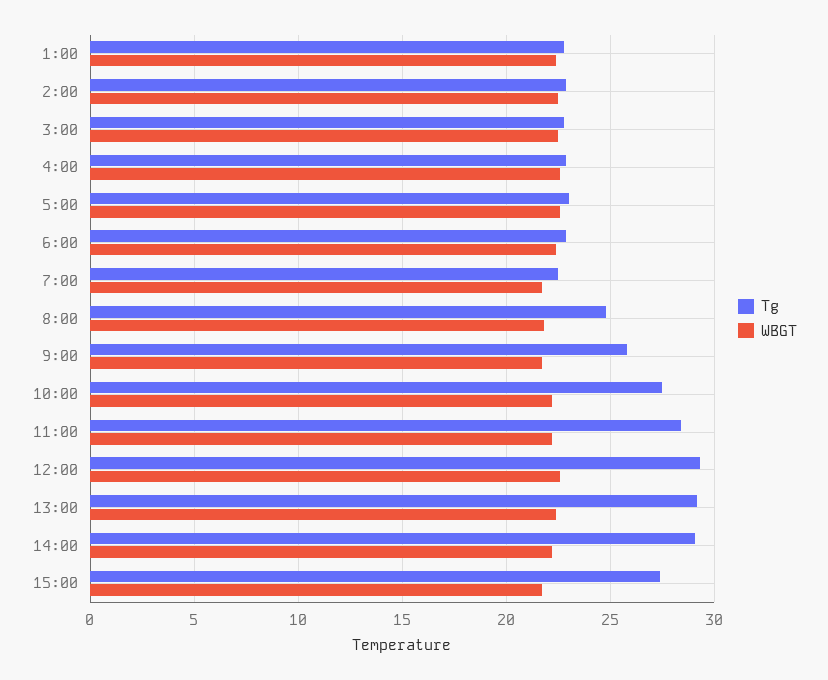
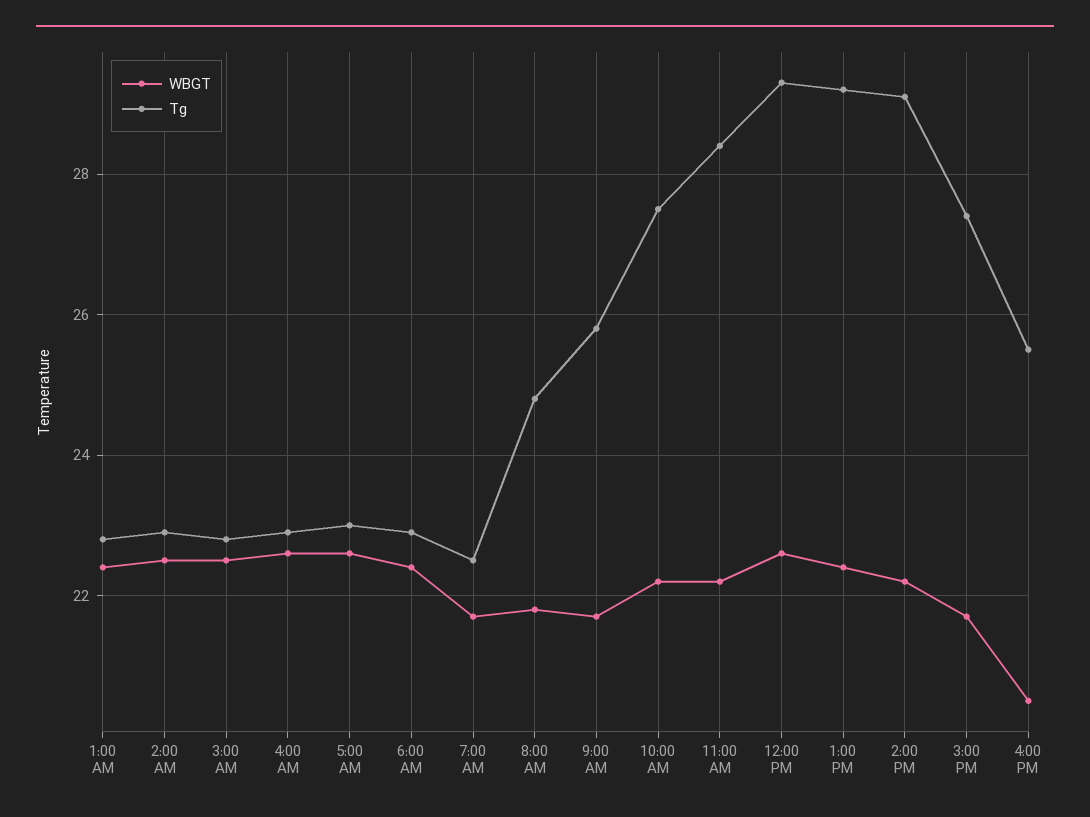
WBGT, 4:00 PM: none -> 20.5
Tg, 4:00 PM: none -> 25.5

